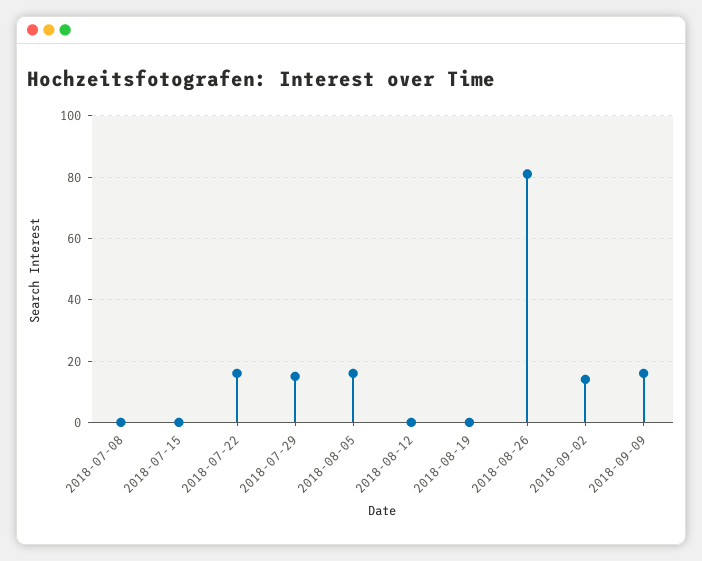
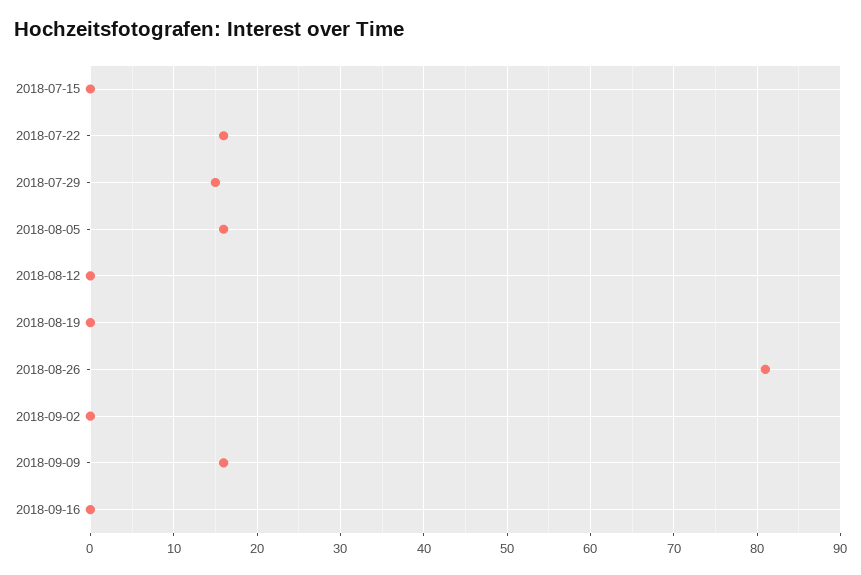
2018-07-08: 0 -> none
2018-09-02: 15 -> 0
2018-09-16: none -> 0

